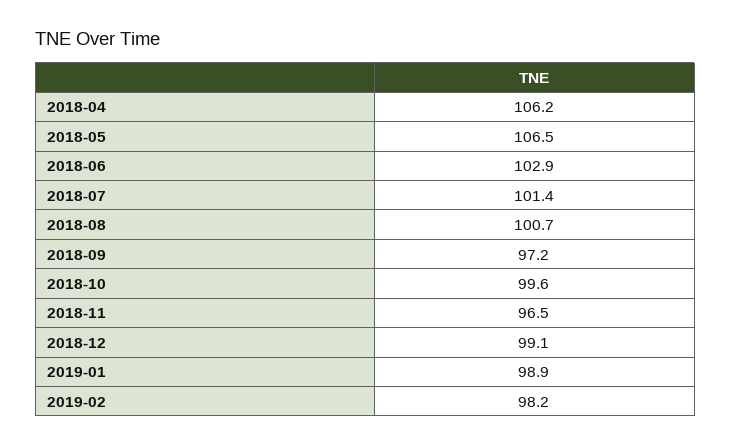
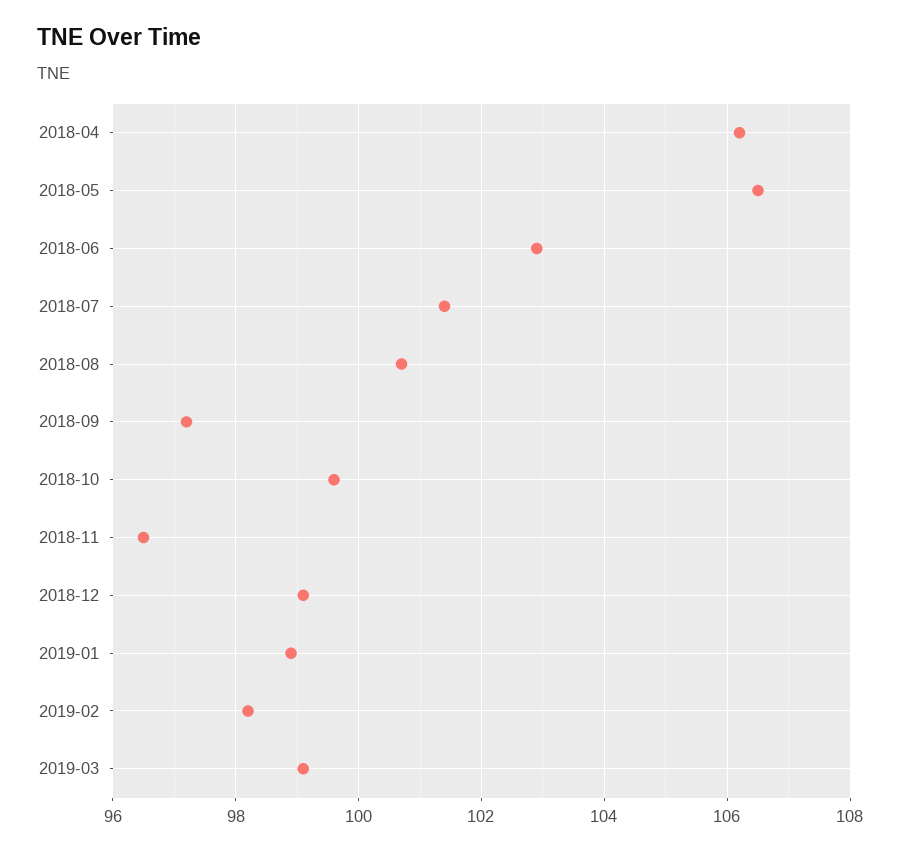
2019-03: none -> 99

